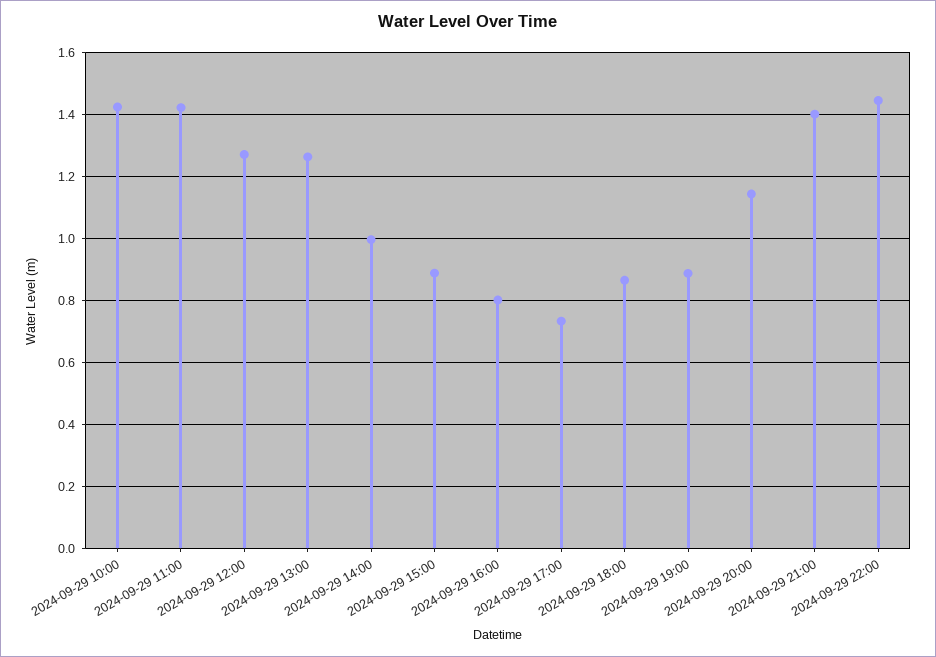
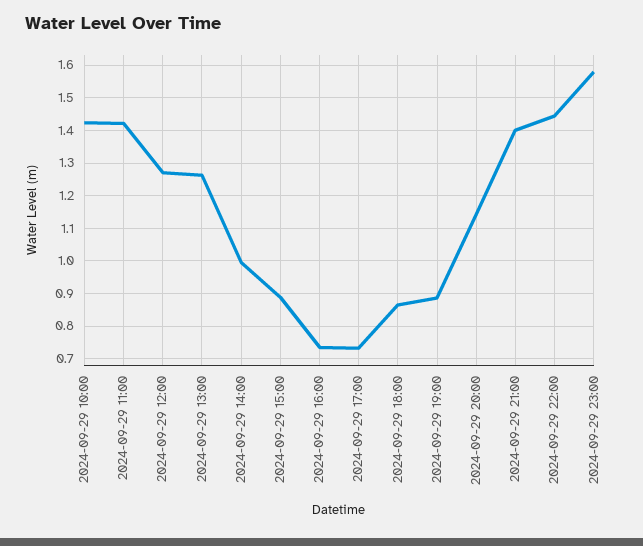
2024-09-29 16:00: 0.8 -> 0.74
2024-09-29 23:00: none -> 1.58

